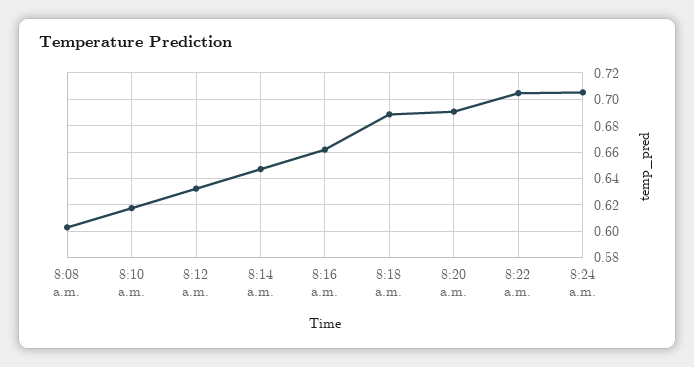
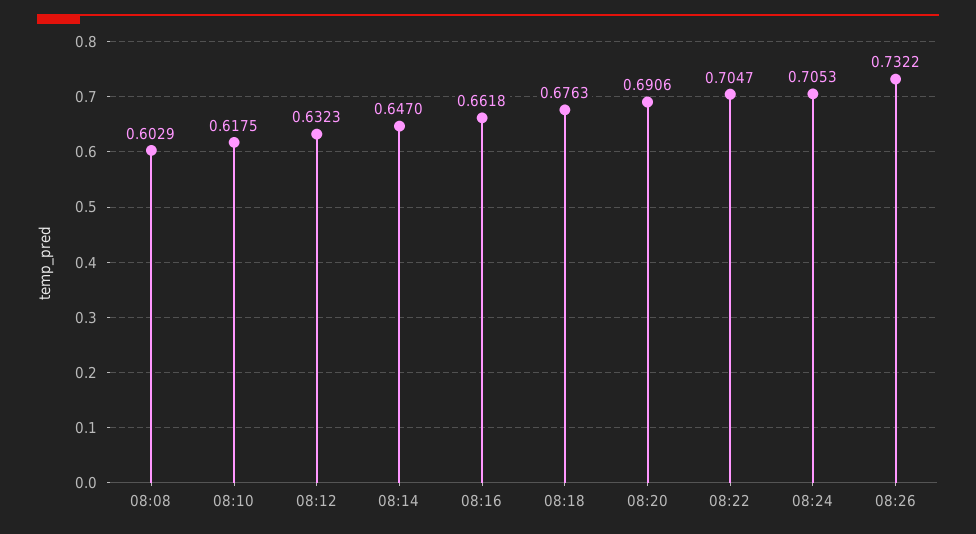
8:18 a.m.: 0.69 -> 0.6763
08:26: none -> 0.7322

